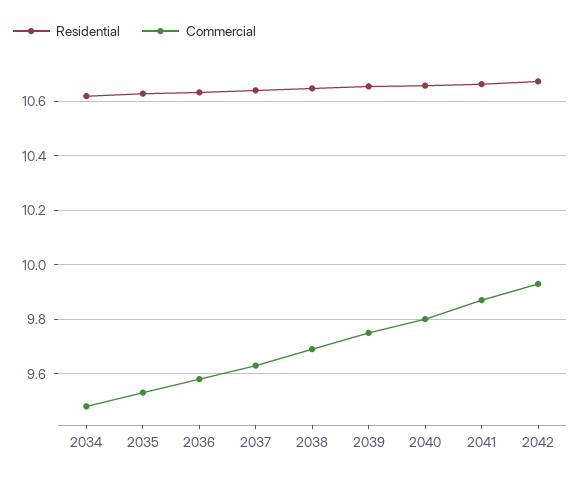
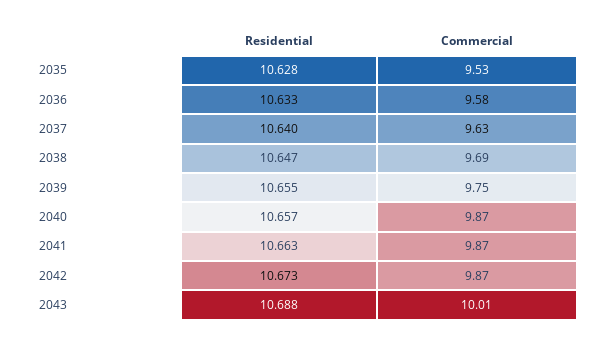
Residential, 2034: 10.625 -> none
Commercial, 2034: 9.475 -> none
Commercial, 2040: 9.8 -> 9.87
Commercial, 2042: 9.925 -> 9.87
Residential, 2043: none -> 10.688
Commercial, 2043: none -> 10.01

